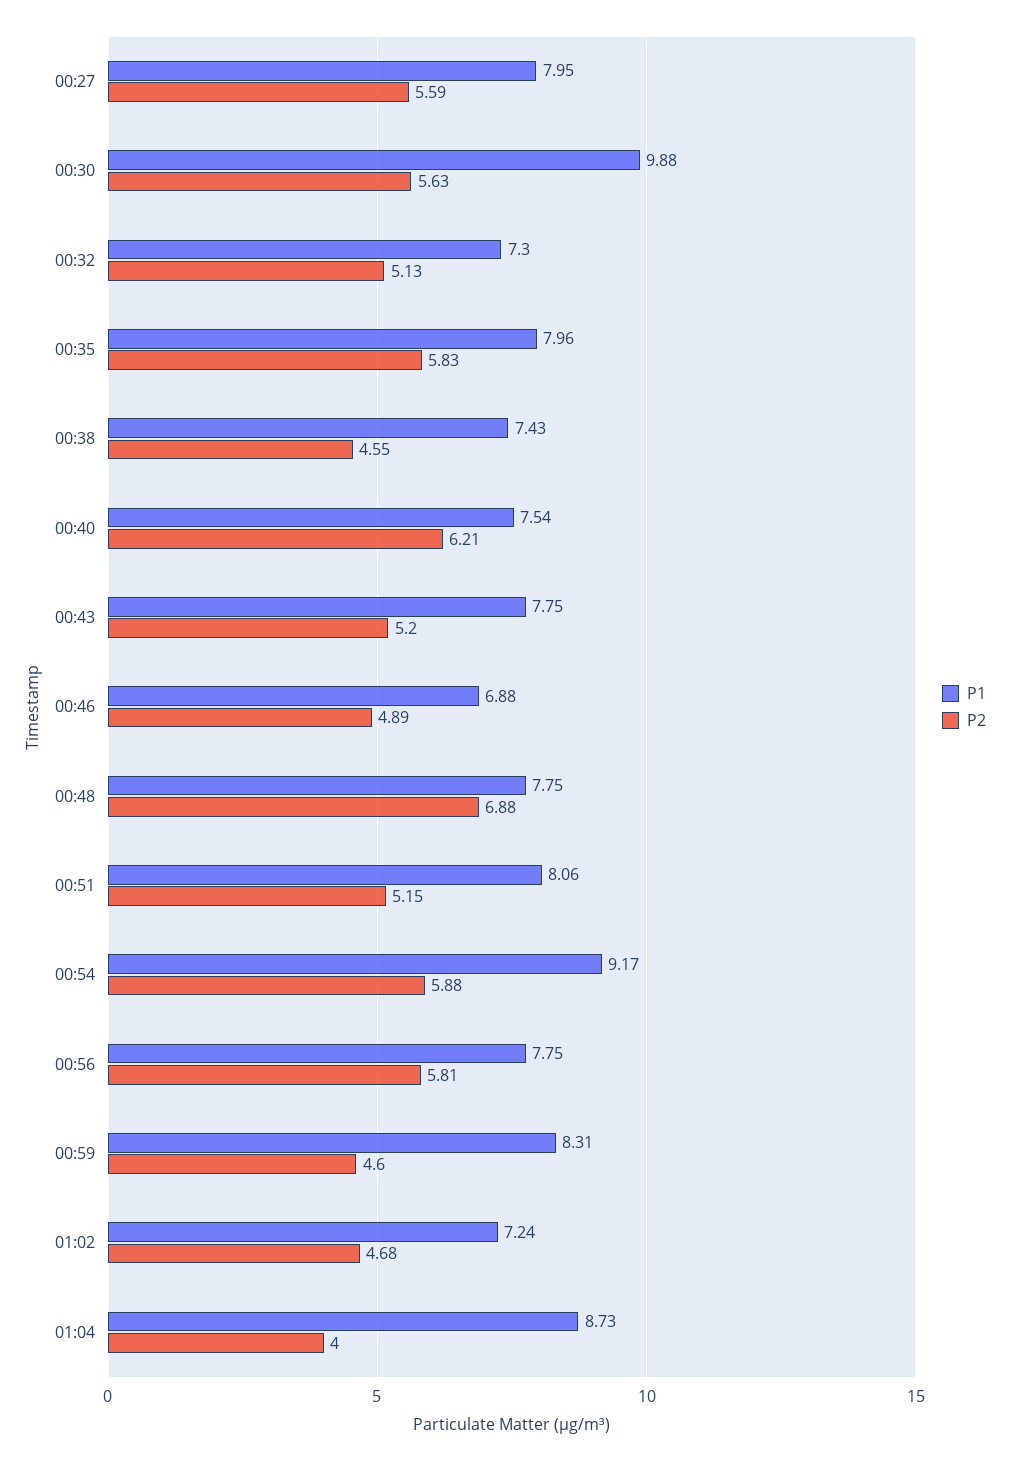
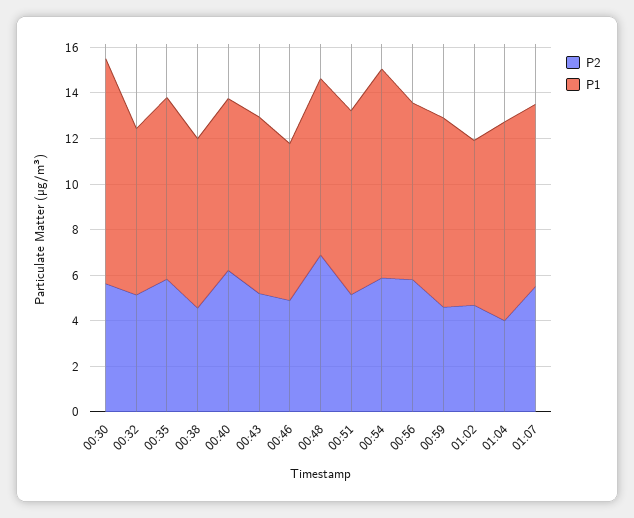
P1, 00:27: 7.95 -> none
P2, 00:27: 5.59 -> none
P2, 01:07: none -> 5.5
P1, 01:07: none -> 8

